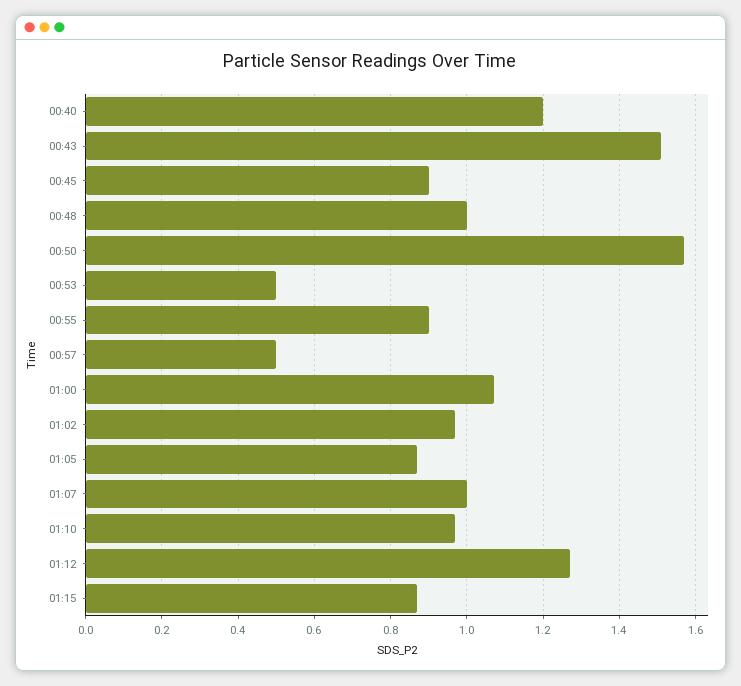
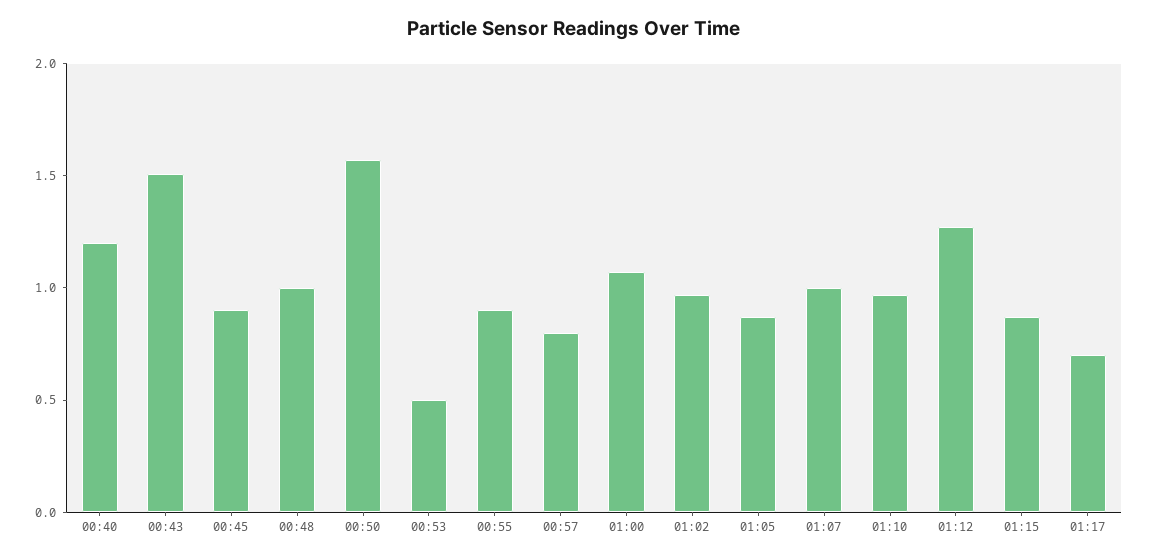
00:57: 0.5 -> 0.8
01:17: none -> 0.7

